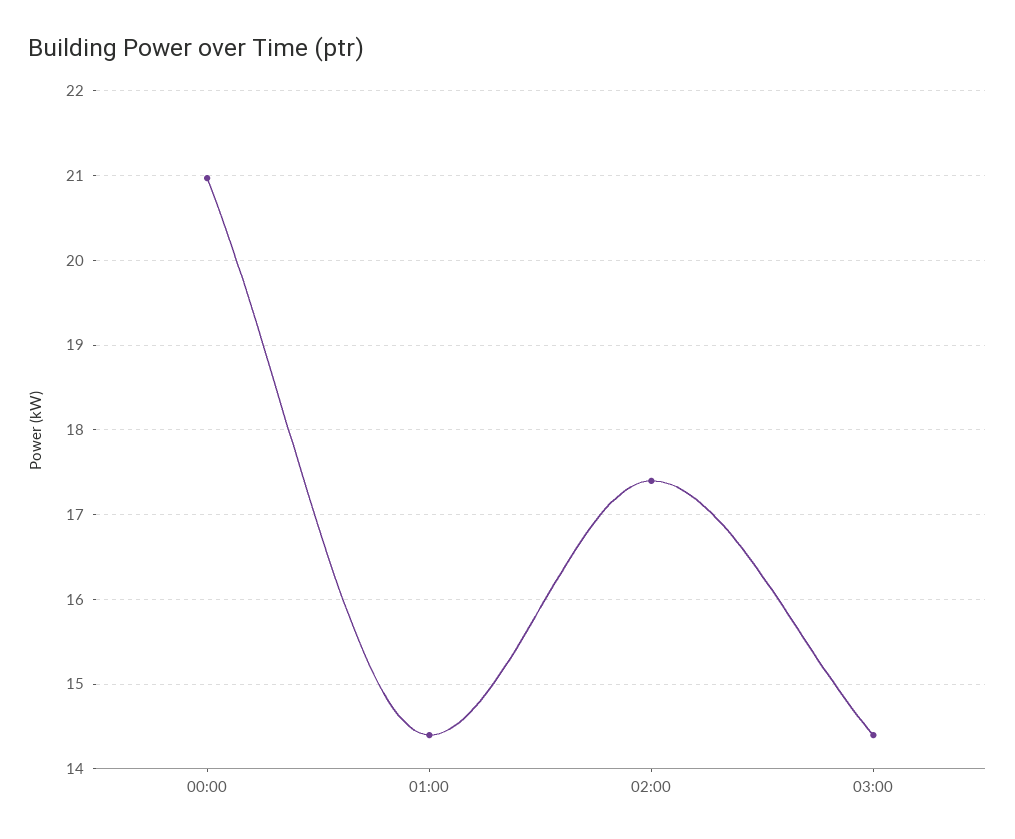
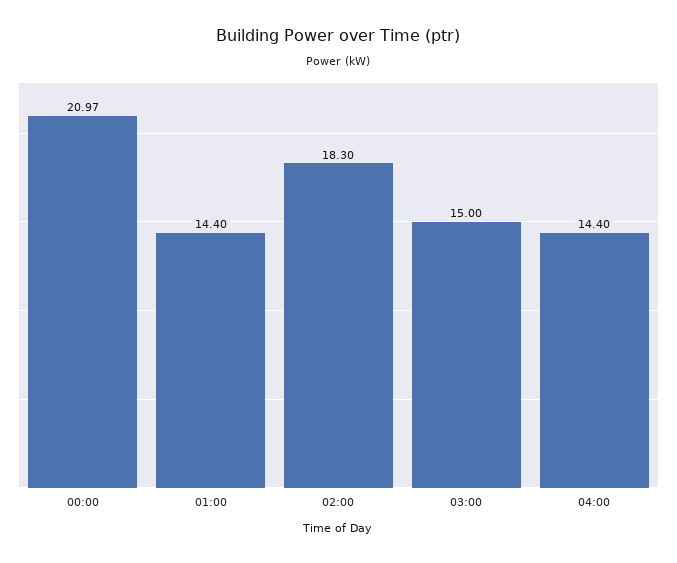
02:00: 17.4 -> 18.3
03:00: 14.4 -> 15
04:00: none -> 14.4

